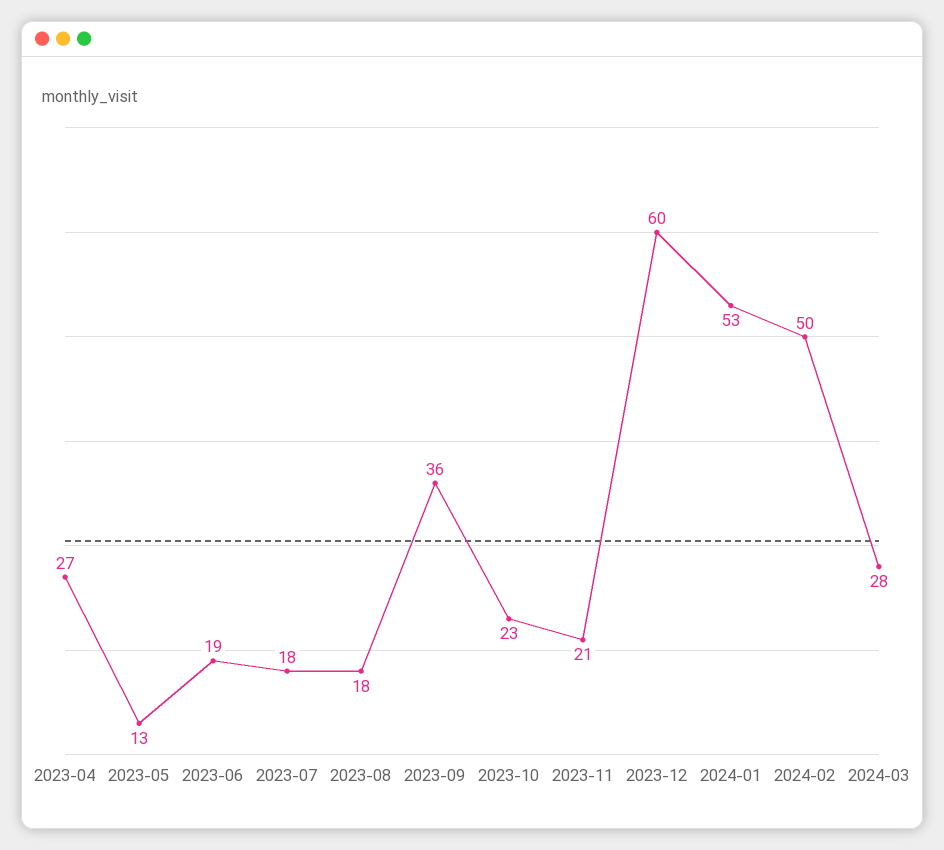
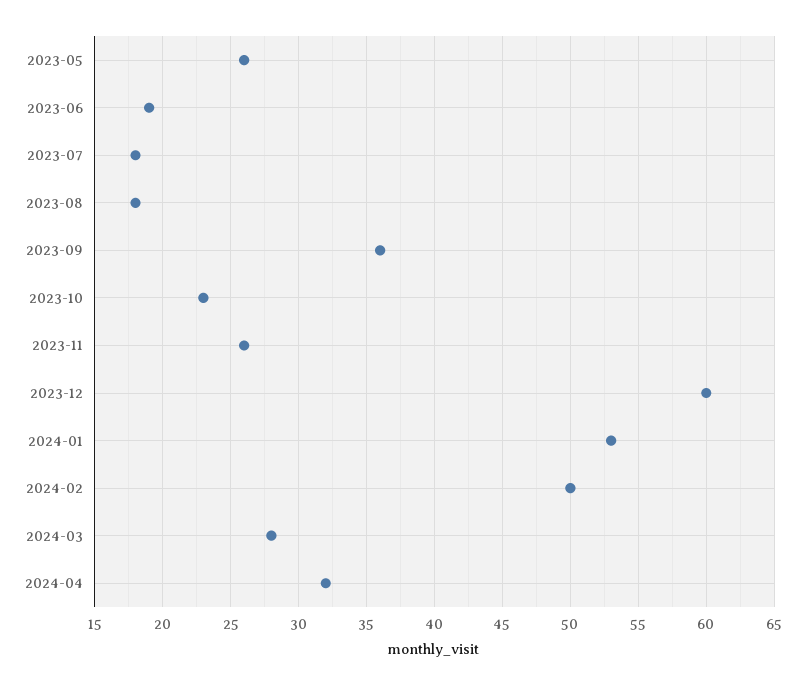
2023-04: 27 -> none
2023-05: 13 -> 26
2023-11: 21 -> 26
2024-04: none -> 32

